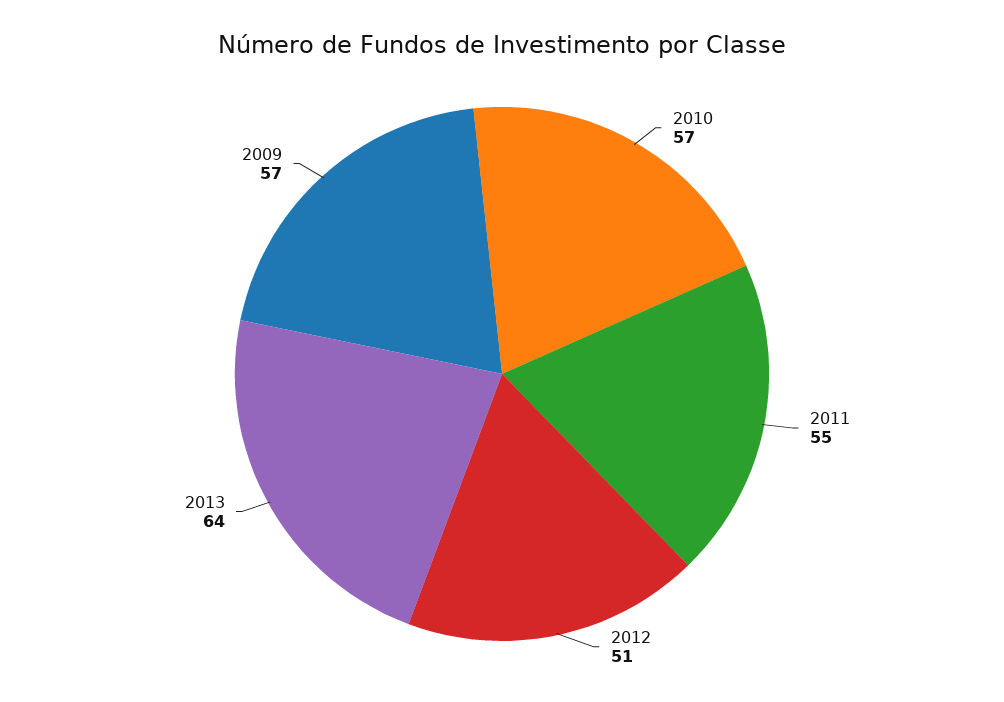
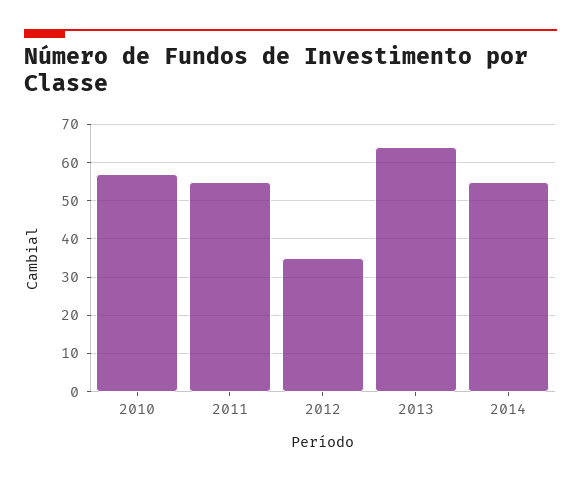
2012: 51 -> 35
2009: 57 -> none
2014: none -> 55

